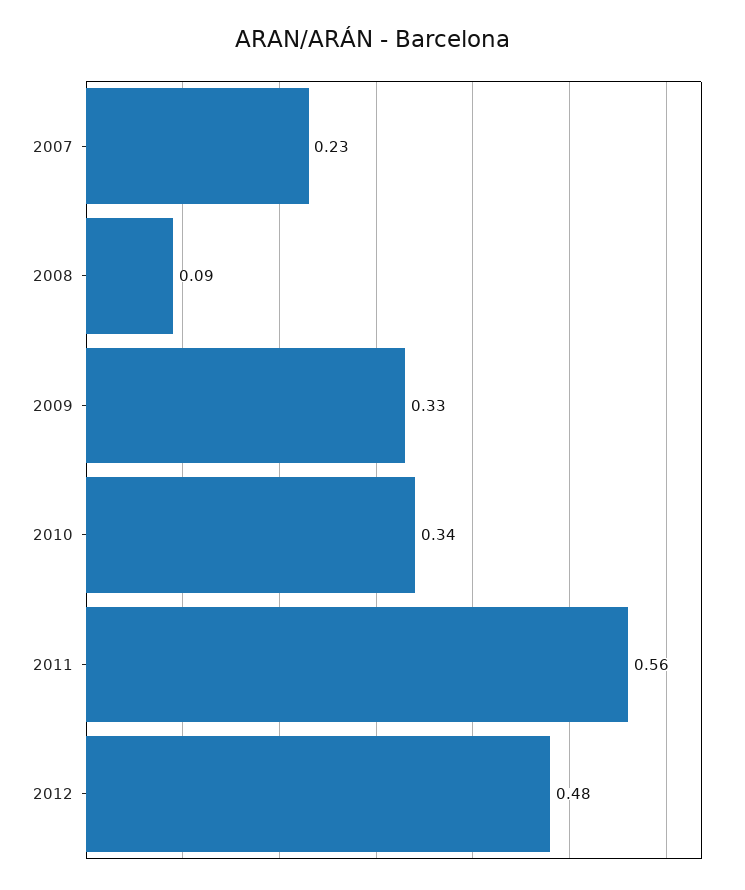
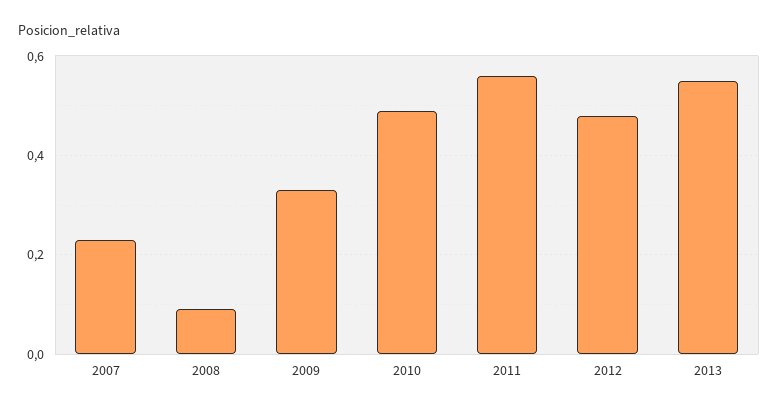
2010: 0.34 -> 0.5
2013: none -> 0.55

